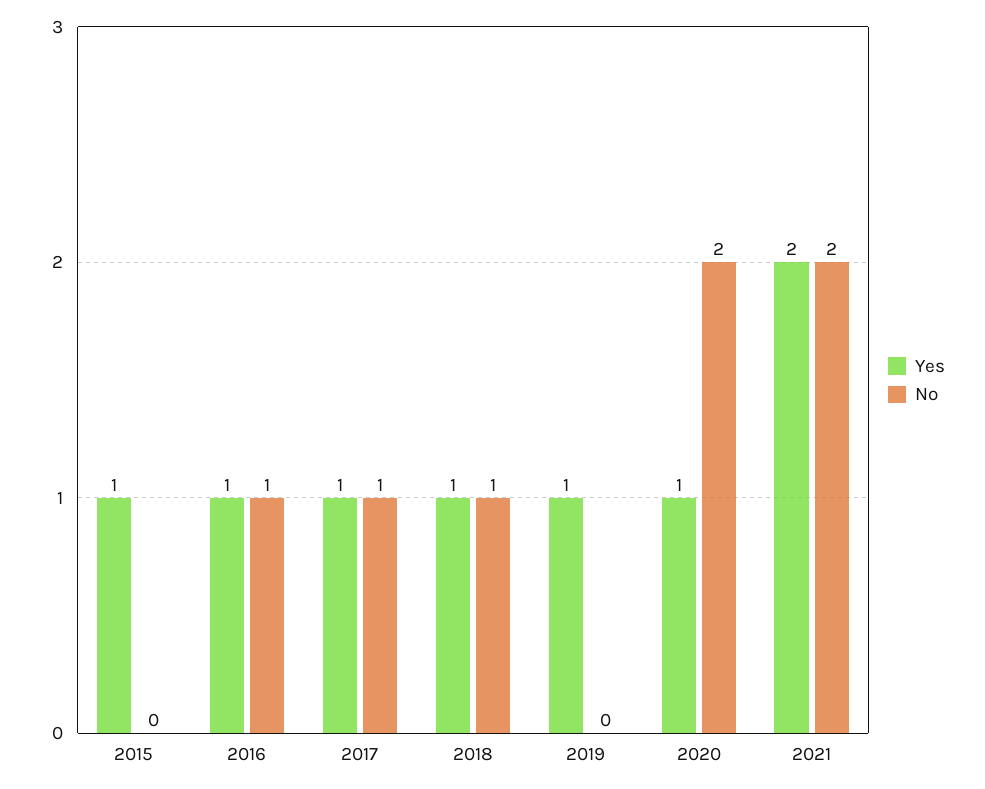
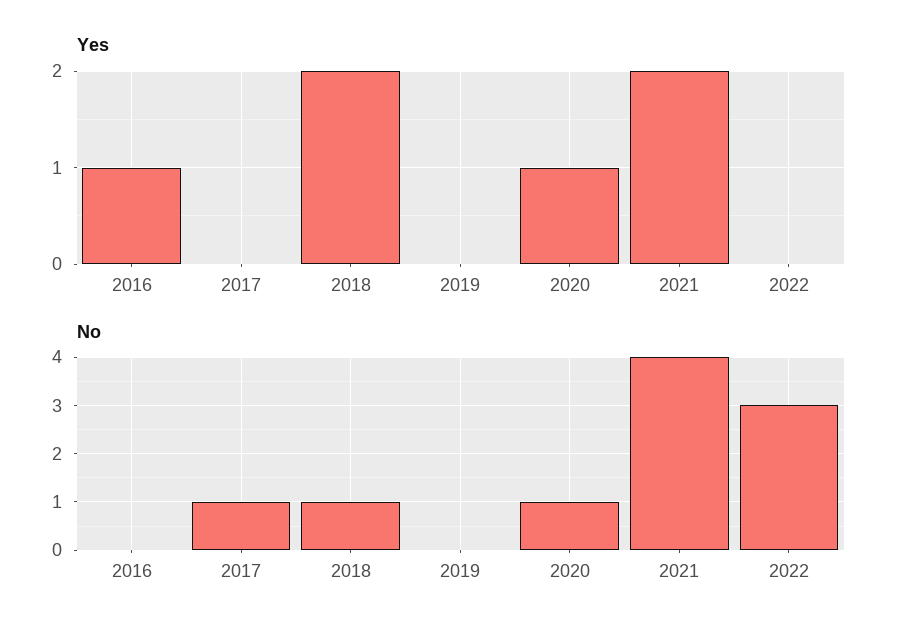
Yes, 2015: 1 -> none
No, 2015: 0 -> none
No, 2016: 1 -> 0
Yes, 2017: 1 -> 0
Yes, 2018: 1 -> 2
Yes, 2019: 1 -> 0
No, 2020: 2 -> 1
No, 2021: 2 -> 4
Yes, 2022: none -> 0
No, 2022: none -> 3

